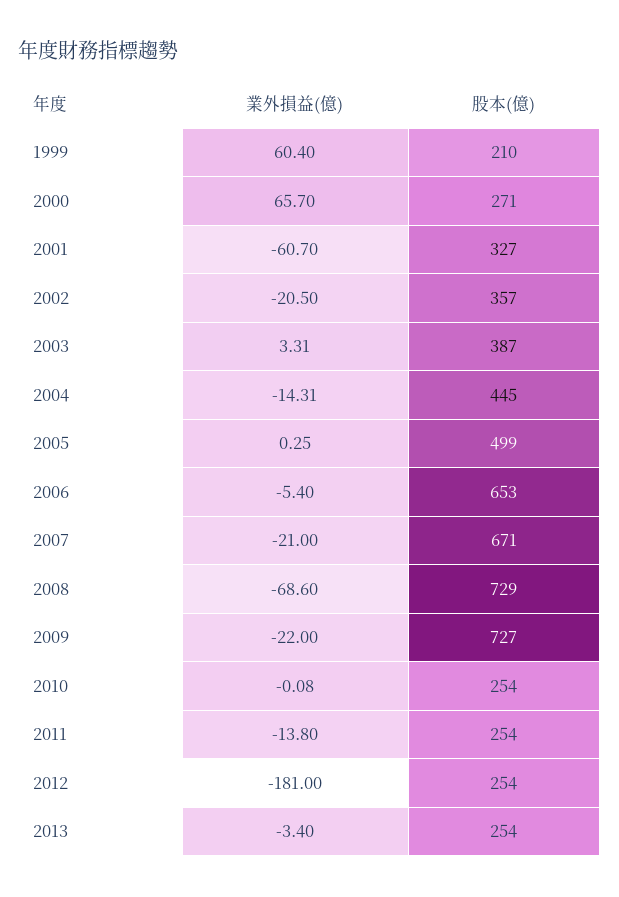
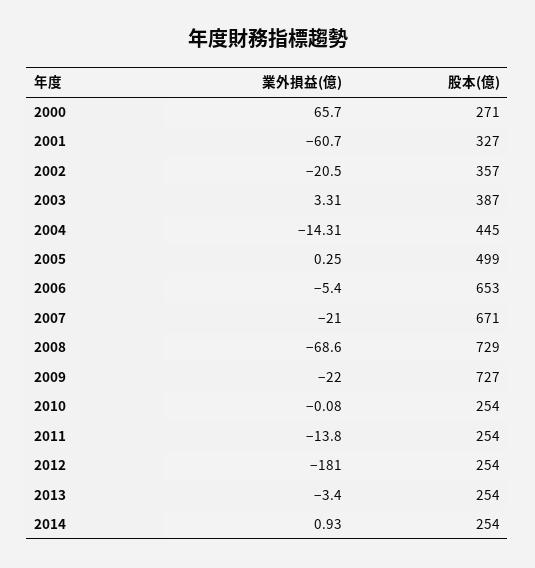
業外損益(億), 1999: 60.4 -> none
股本(億), 1999: 210 -> none
業外損益(億), 2014: none -> 0.93
股本(億), 2014: none -> 254

